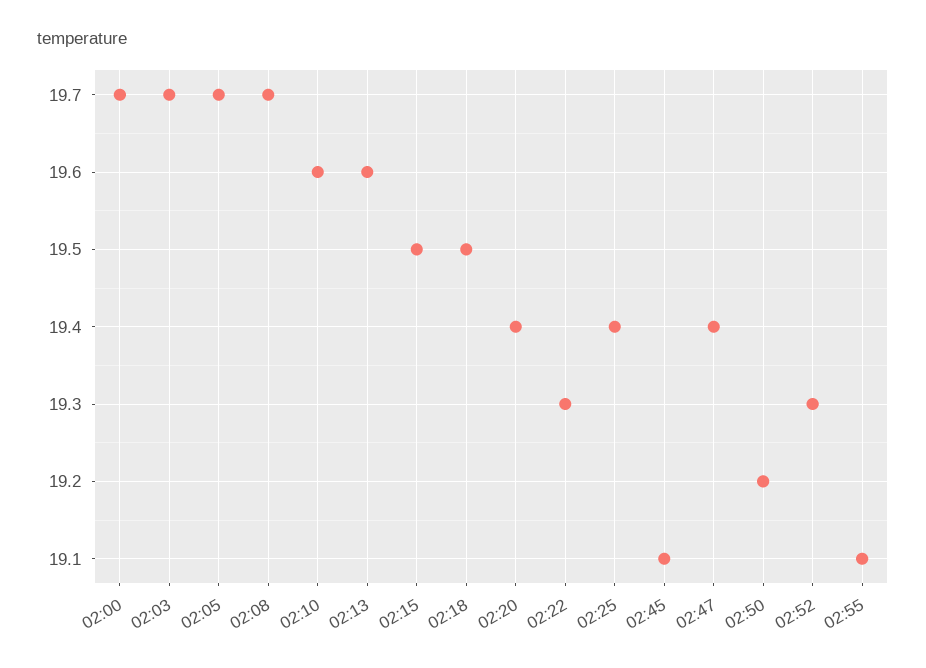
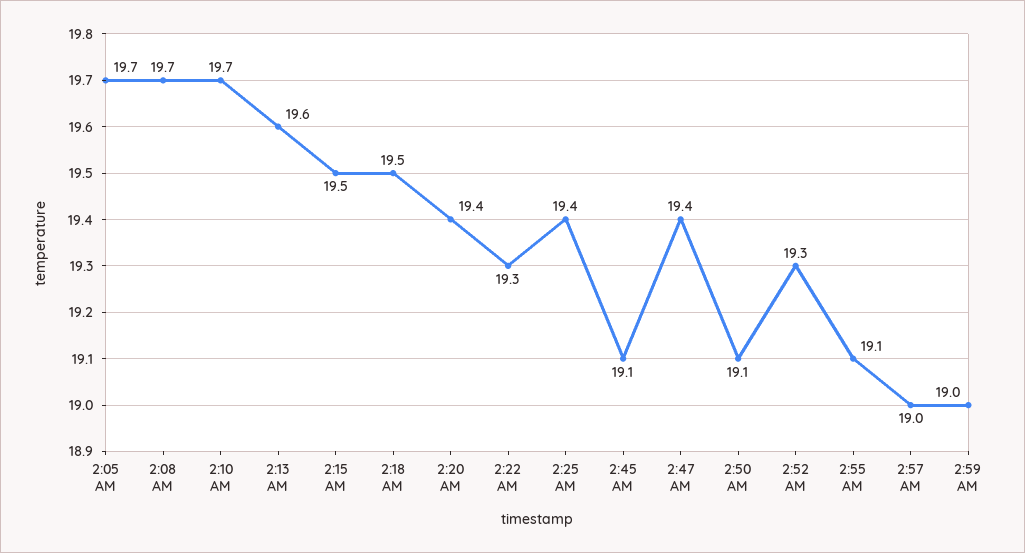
02:00: 19.7 -> none
02:03: 19.7 -> none
02:10: 19.6 -> 19.7
02:50: 19.2 -> 19.1
2:57 AM: none -> 19
2:59 AM: none -> 19

